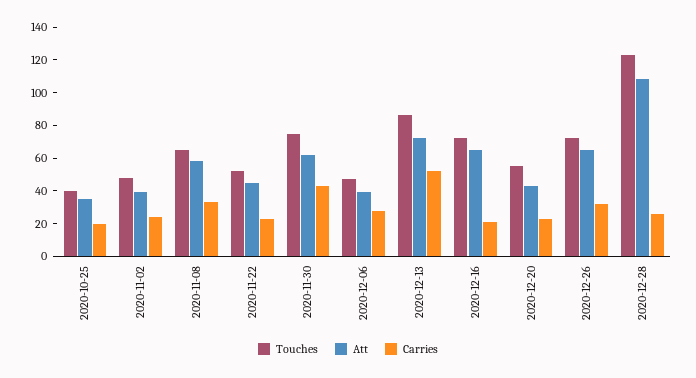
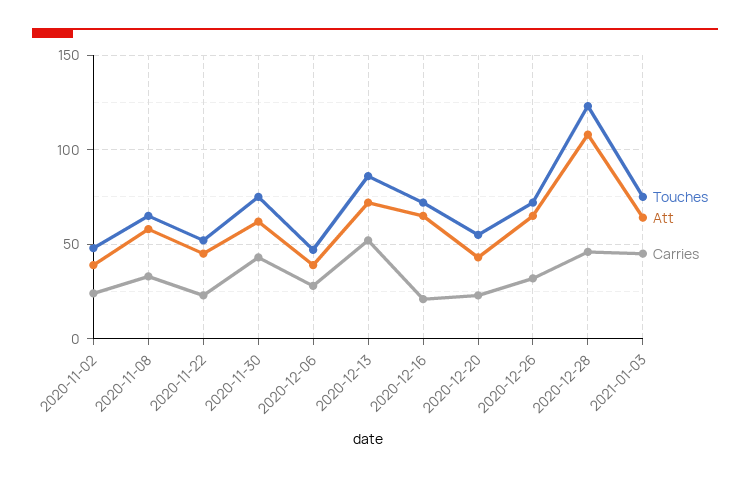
Touches, 2020-10-25: 40 -> none
Att, 2020-10-25: 35 -> none
Carries, 2020-10-25: 20 -> none
Carries, 2020-12-28: 25 -> 45
Touches, 2021-01-03: none -> 75
Att, 2021-01-03: none -> 65
Carries, 2021-01-03: none -> 45

